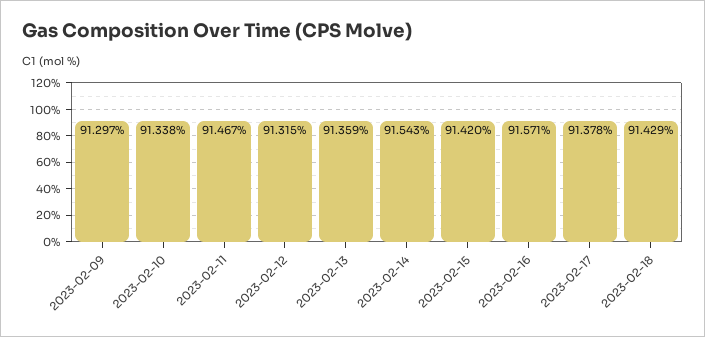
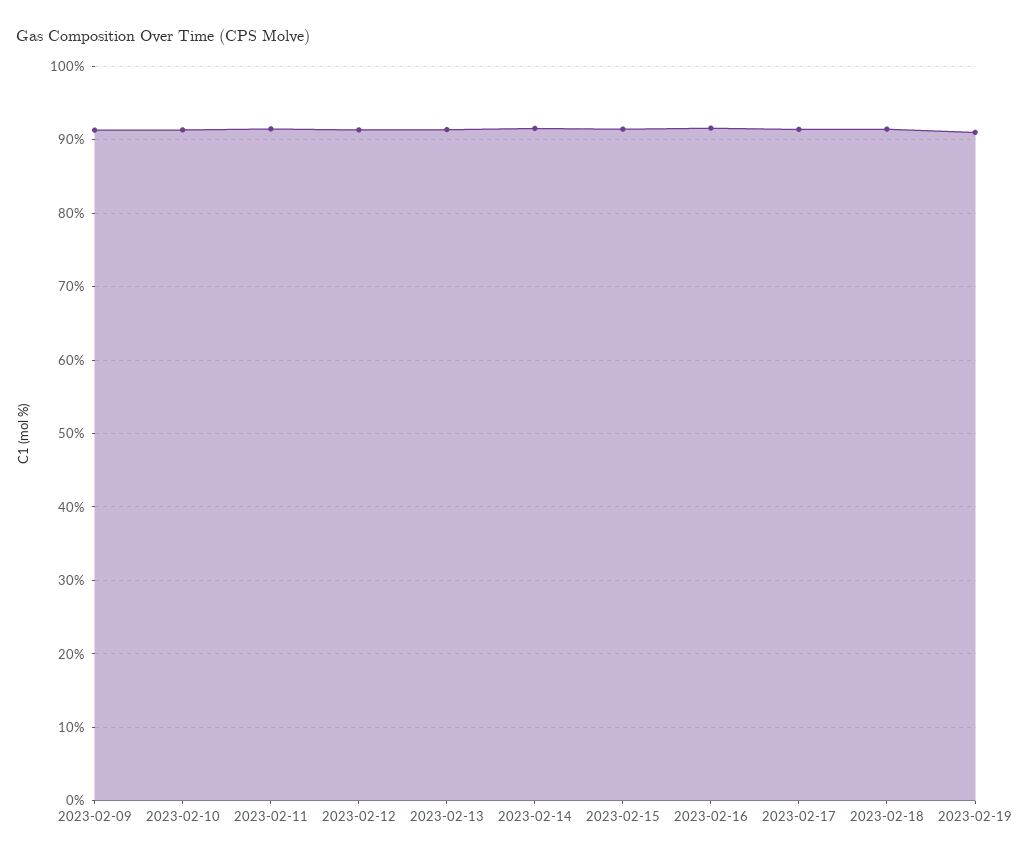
2023-02-19: none -> 91

